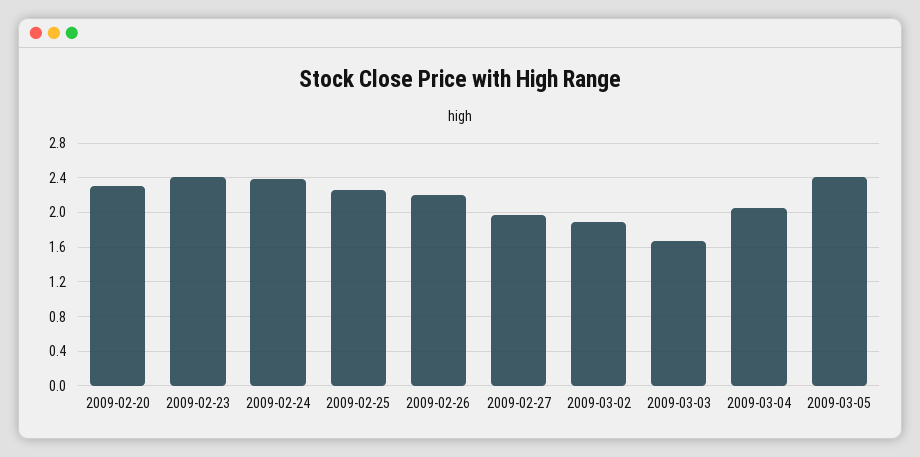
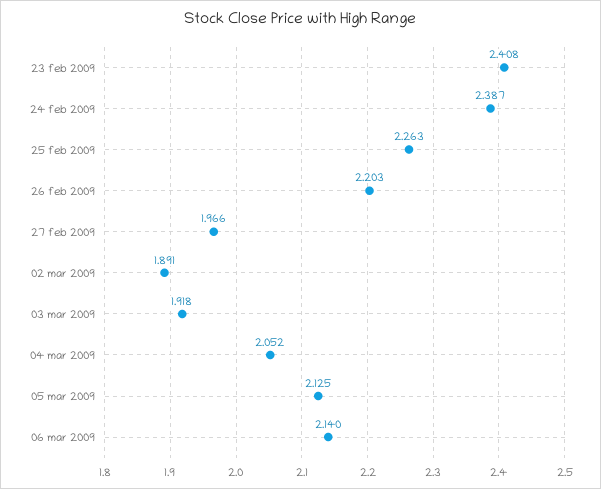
2009-02-20: 2.3 -> none
2009-03-03: 1.7 -> 1.918
2009-03-05: 2.4 -> 2.125
06 mar 2009: none -> 2.14

